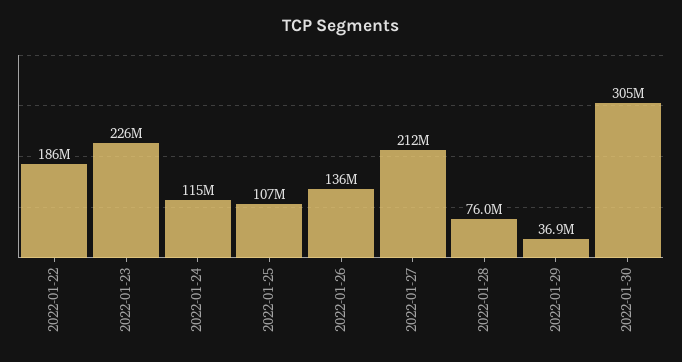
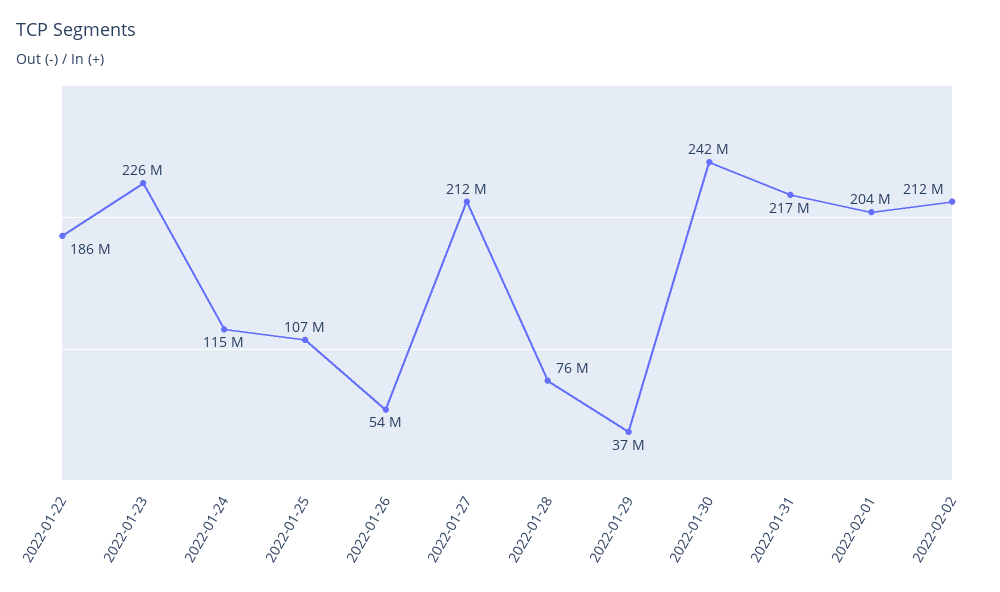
2022-01-26: 136000000 -> 54000000
2022-01-30: 305000000 -> 242000000
2022-01-31: none -> 217000000
2022-02-01: none -> 204000000
2022-02-02: none -> 212000000

